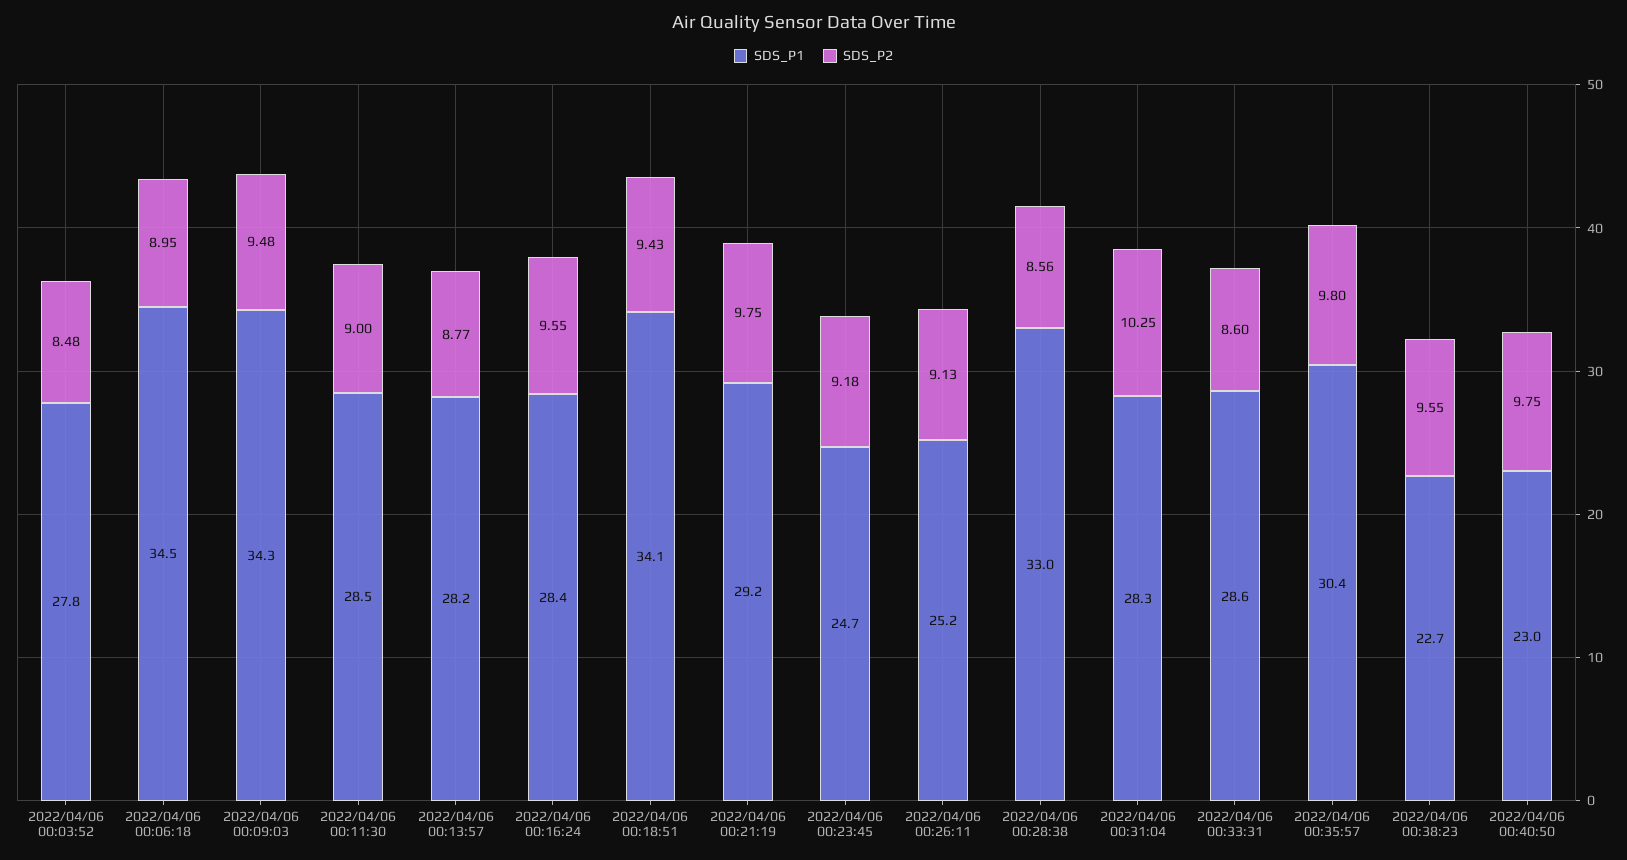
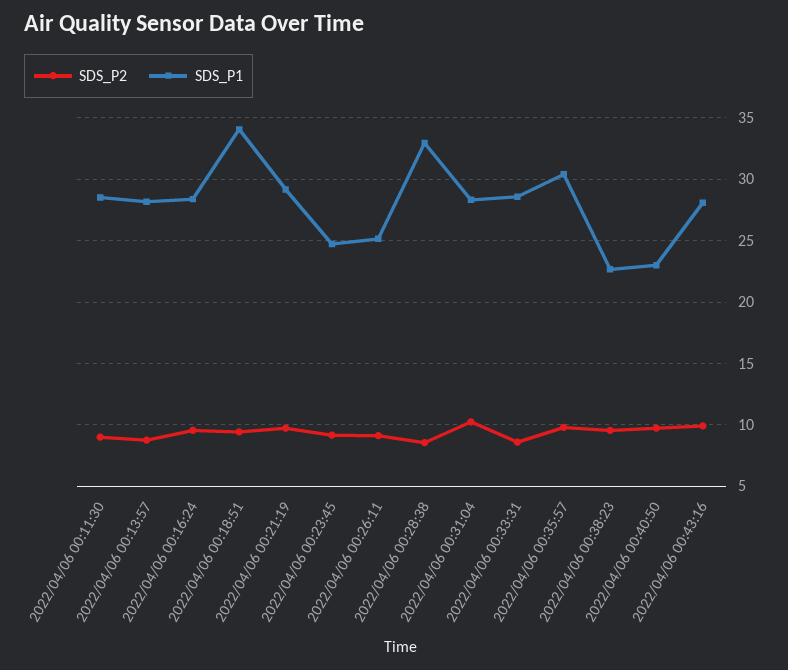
SDS_P1, 2022/04/06 00:03:52: 27.8 -> none
SDS_P2, 2022/04/06 00:03:52: 8.48 -> none
SDS_P1, 2022/04/06 00:06:18: 34.5 -> none
SDS_P2, 2022/04/06 00:06:18: 8.95 -> none
SDS_P1, 2022/04/06 00:09:03: 34.3 -> none
SDS_P2, 2022/04/06 00:09:03: 9.48 -> none
SDS_P2, 2022/04/06 00:43:16: none -> 10
SDS_P1, 2022/04/06 00:43:16: none -> 28

